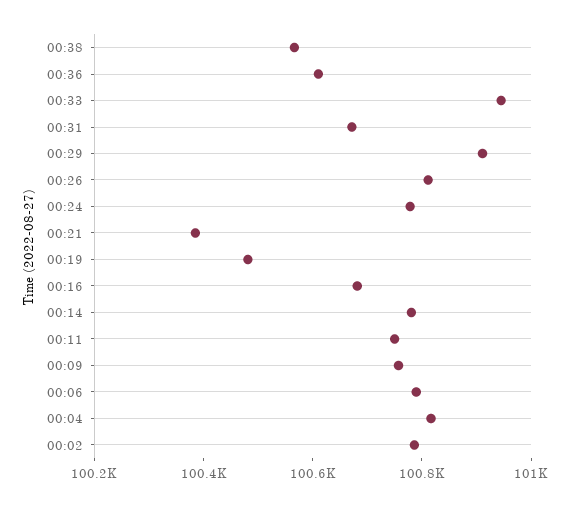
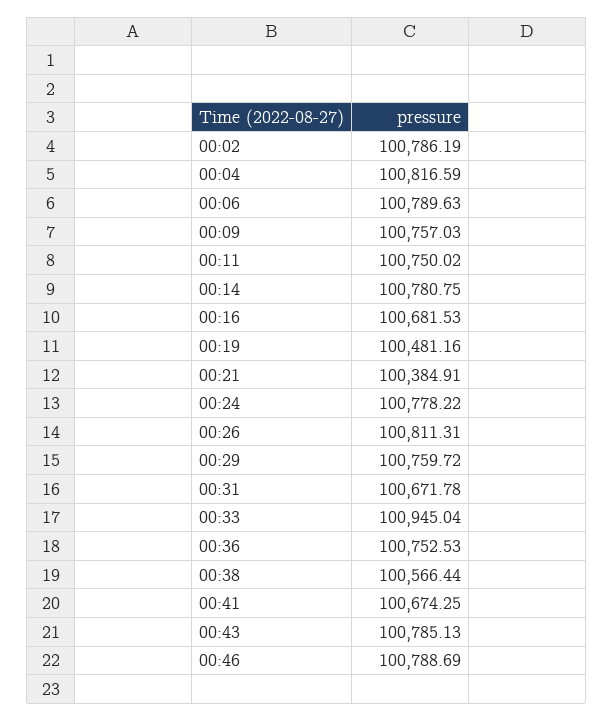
00:36: 100600 -> 100752.53
00:29: 100900 -> 100759.72
00:41: none -> 100674.25
00:43: none -> 100785.13
00:46: none -> 100788.69

